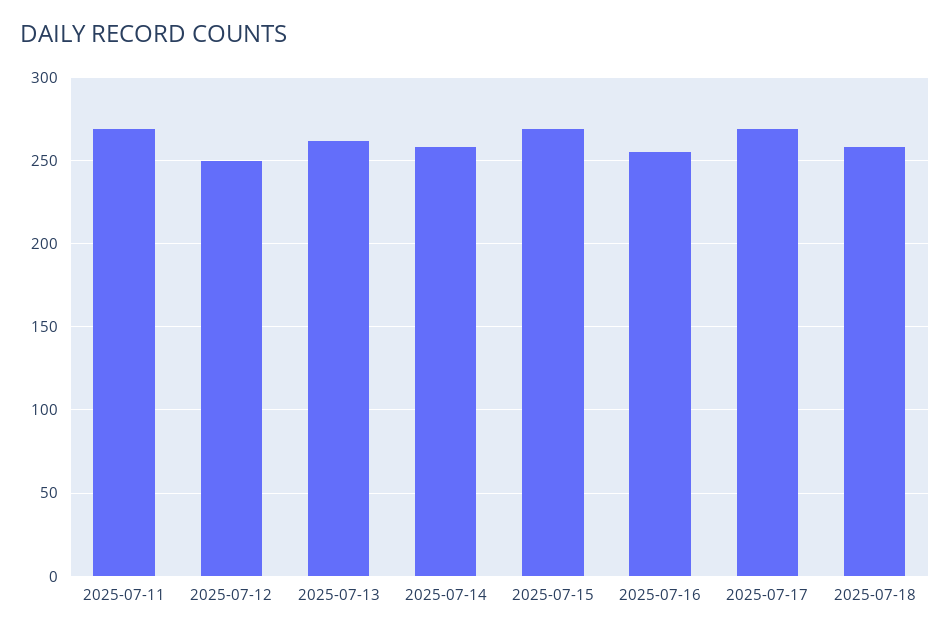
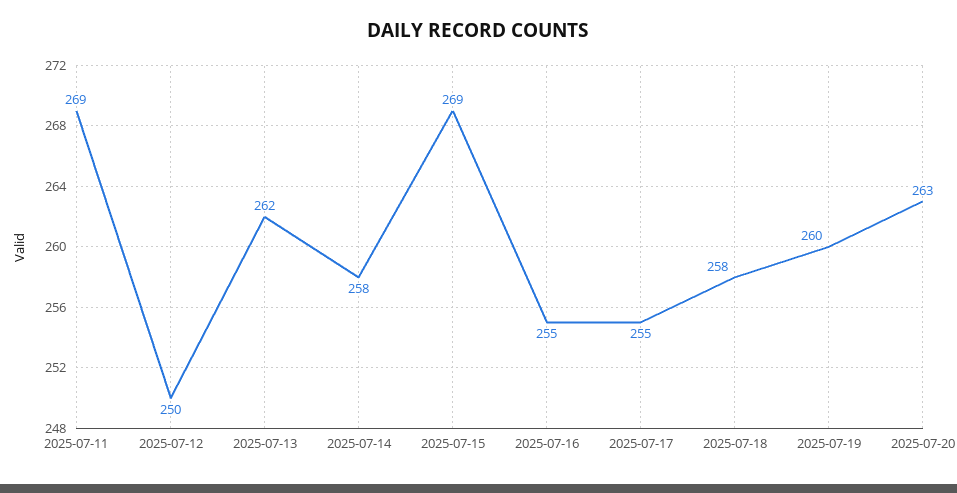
2025-07-17: 270 -> 255
2025-07-19: none -> 260
2025-07-20: none -> 263

